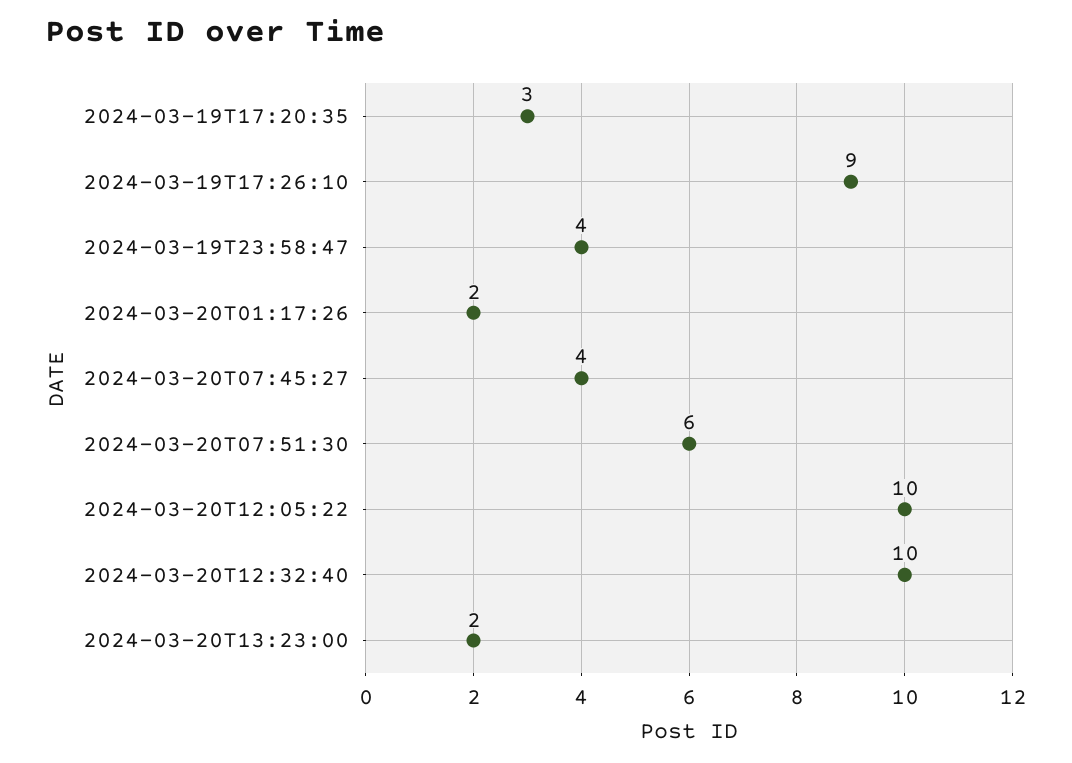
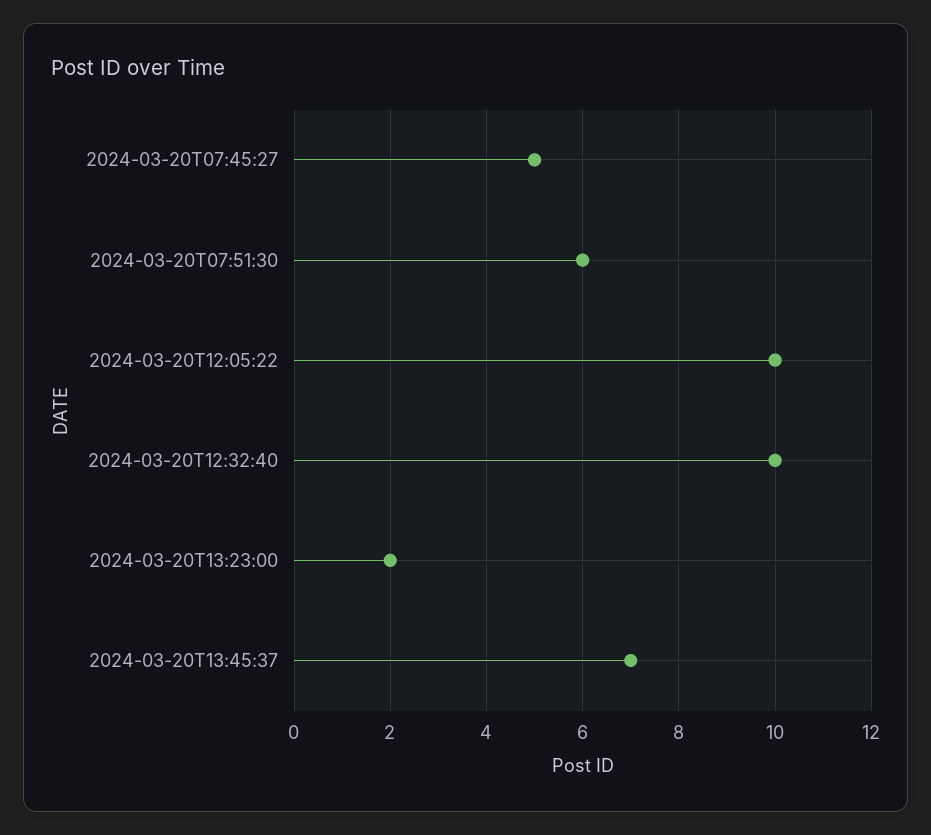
2024-03-19T17:20:35: 3 -> none
2024-03-19T17:26:10: 9 -> none
2024-03-19T23:58:47: 4 -> none
2024-03-20T01:17:26: 2 -> none
2024-03-20T07:45:27: 4 -> 5
2024-03-20T13:45:37: none -> 7

